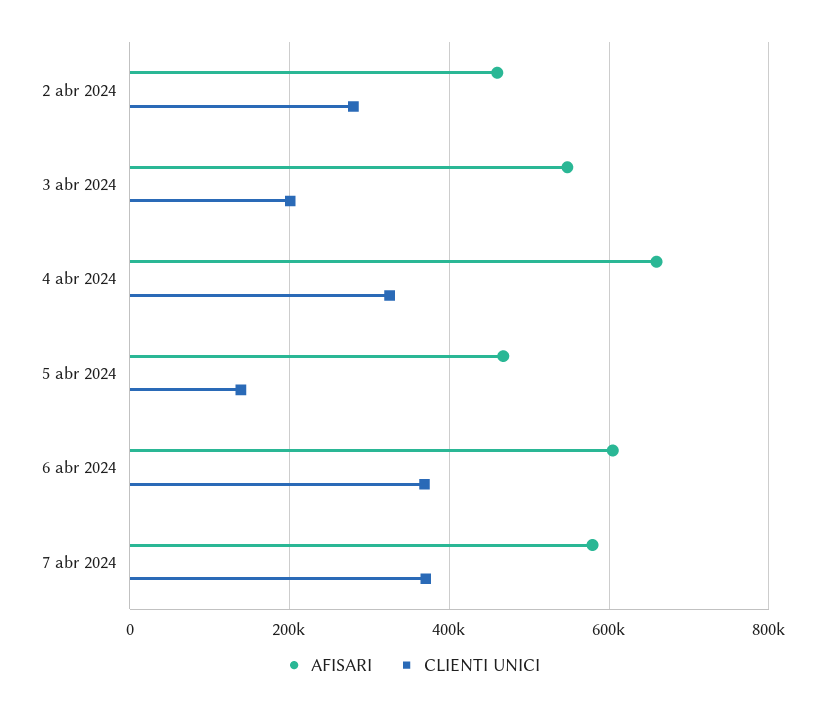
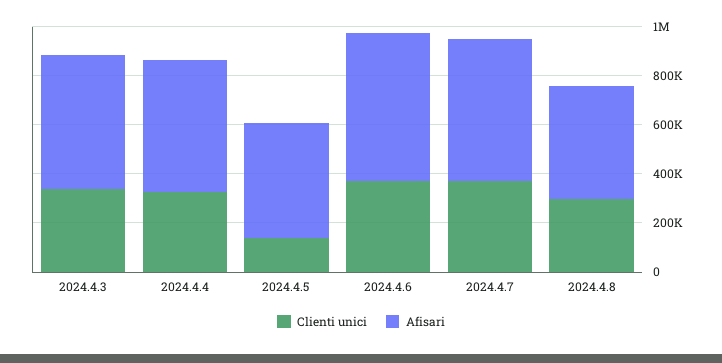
AFISARI, 2 abr 2024: 460000 -> none
CLIENTI UNICI, 2 abr 2024: 280000 -> none
CLIENTI UNICI, 3 abr 2024: 200000 -> 350000
AFISARI, 4 abr 2024: 660000 -> 550000
CLIENTI UNICI, 2024.4.8: none -> 300000
AFISARI, 2024.4.8: none -> 450000

